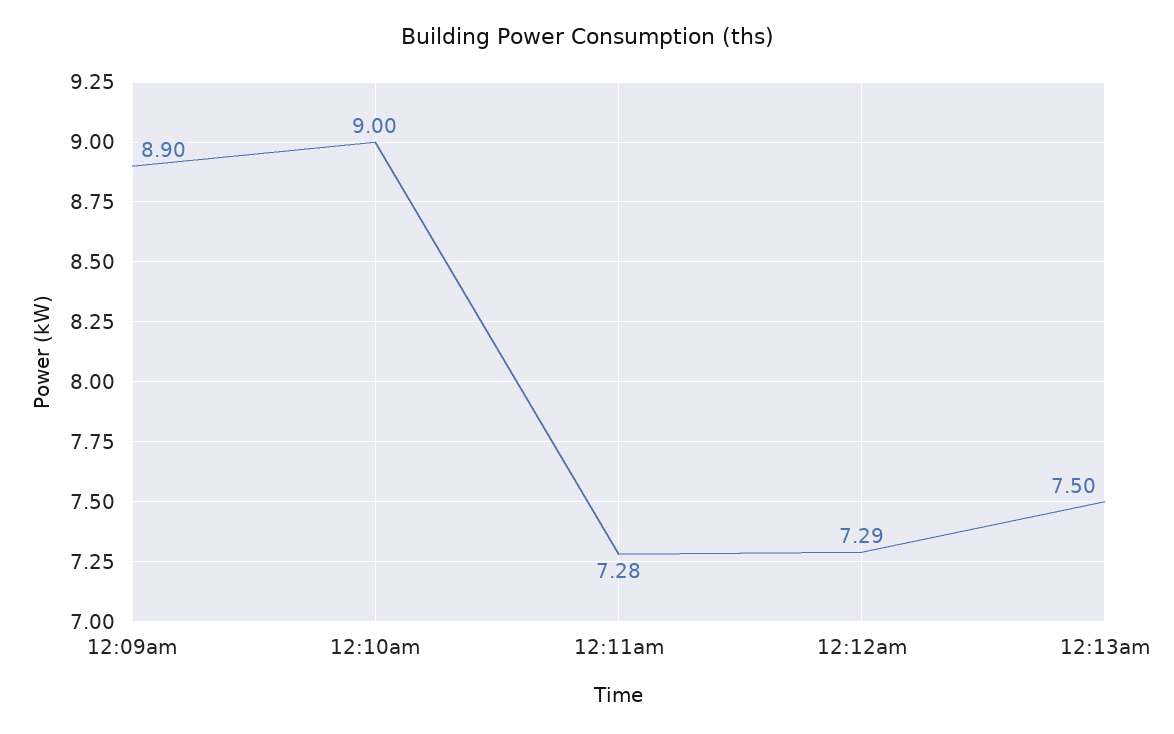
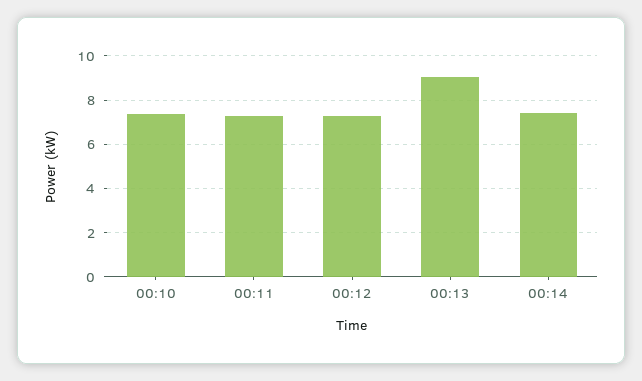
12:09am: 8.9 -> none
12:10am: 9 -> 7.5
12:13am: 7.5 -> 9
00:14: none -> 7.5

